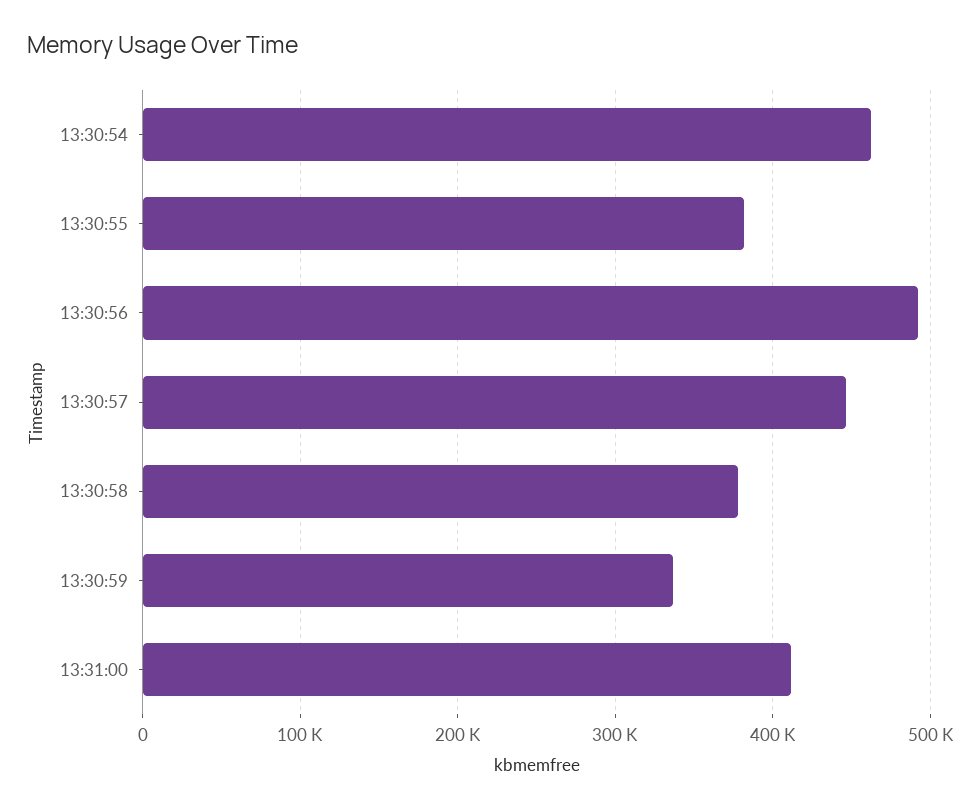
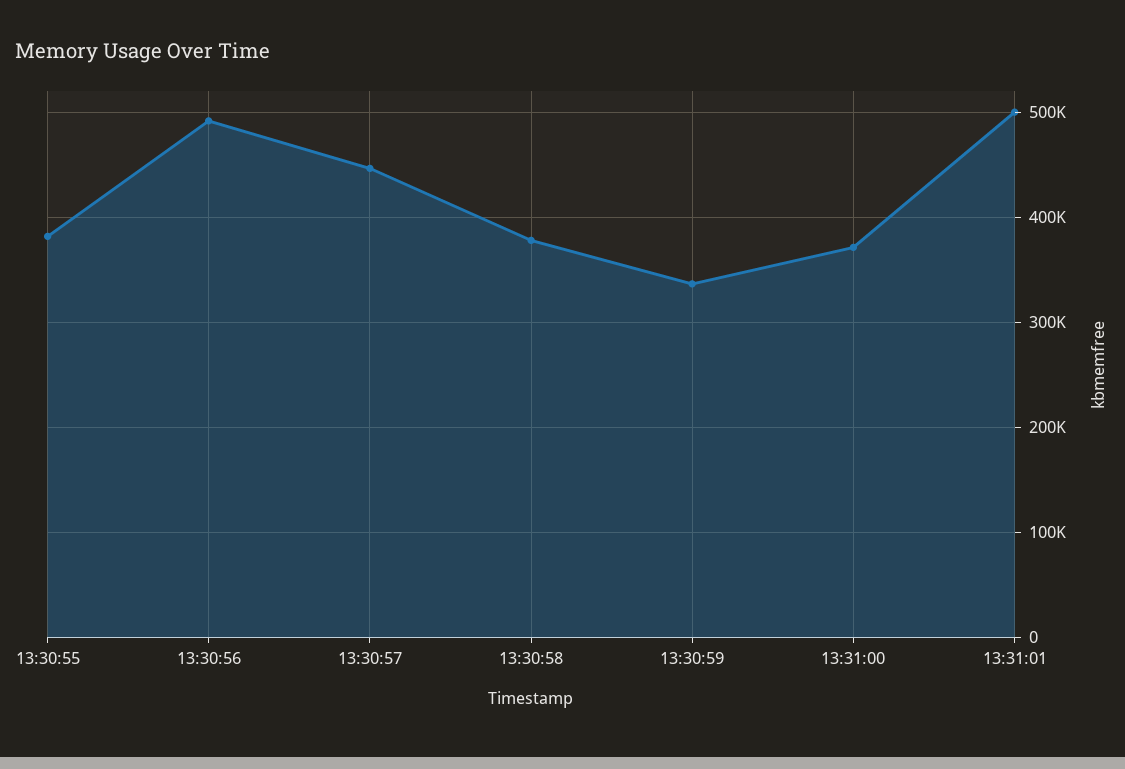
13:30:54: 460000 -> none
13:31:00: 410000 -> 370000
13:31:01: none -> 500000

